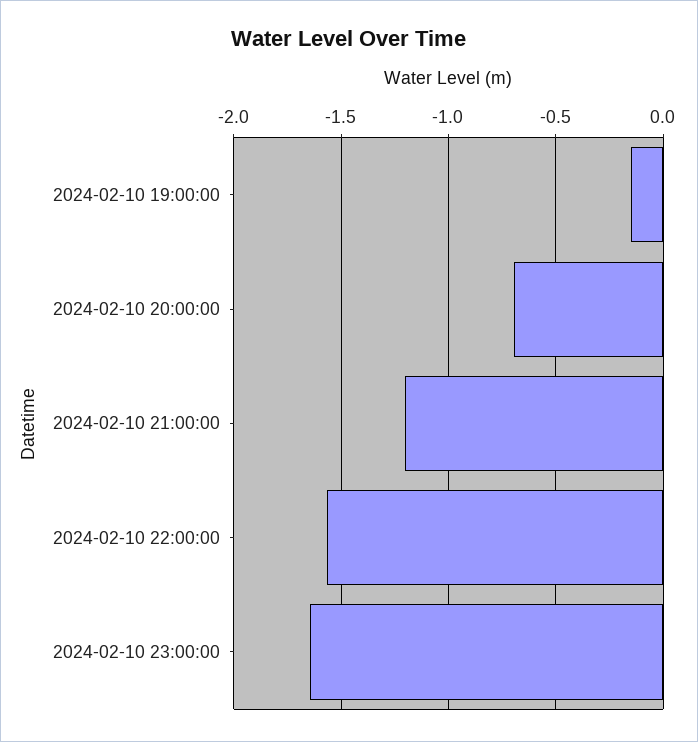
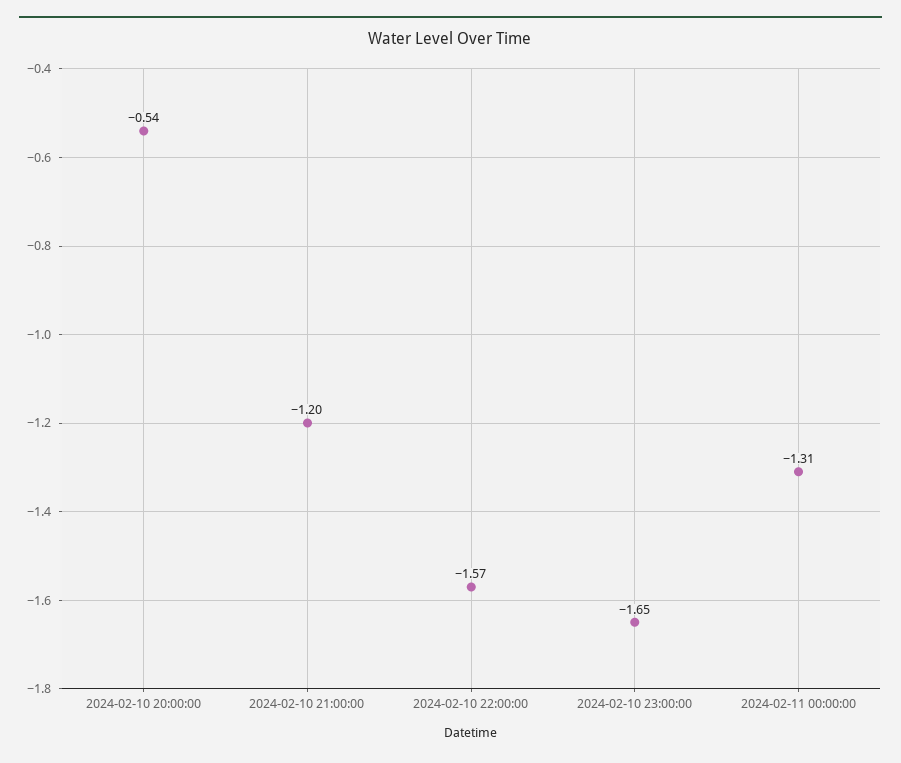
2024-02-10 19:00:00: -0.15 -> none
2024-02-10 20:00:00: -0.7 -> -0.54
2024-02-11 00:00:00: none -> -1.31

